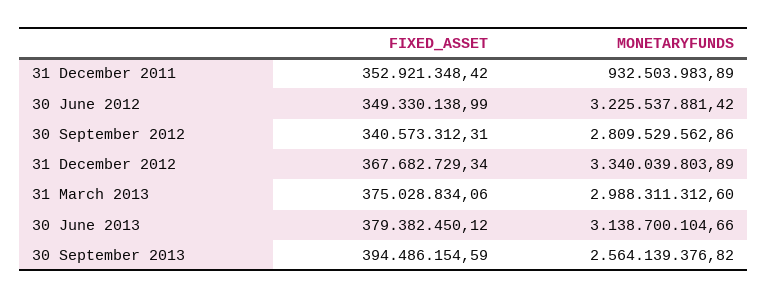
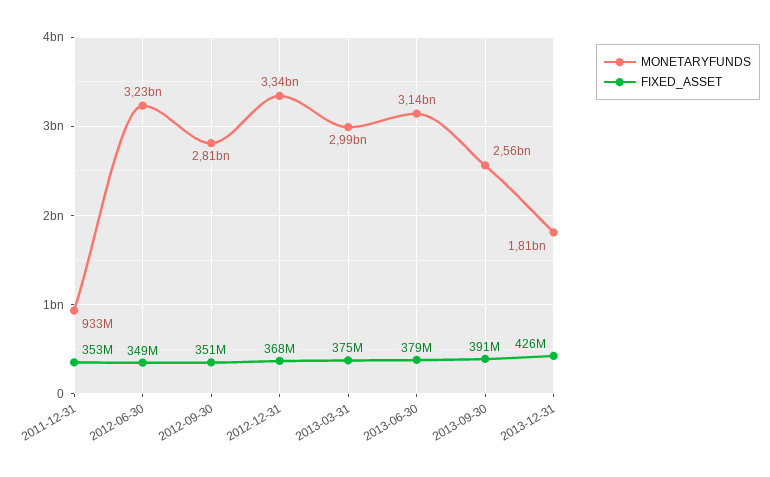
FIXED_ASSET, 30 September 2012: 340573312.31 -> 351000000
FIXED_ASSET, 30 September 2013: 394486154.59 -> 391000000
MONETARYFUNDS, 2013-12-31: none -> 1810000000
FIXED_ASSET, 2013-12-31: none -> 426000000

